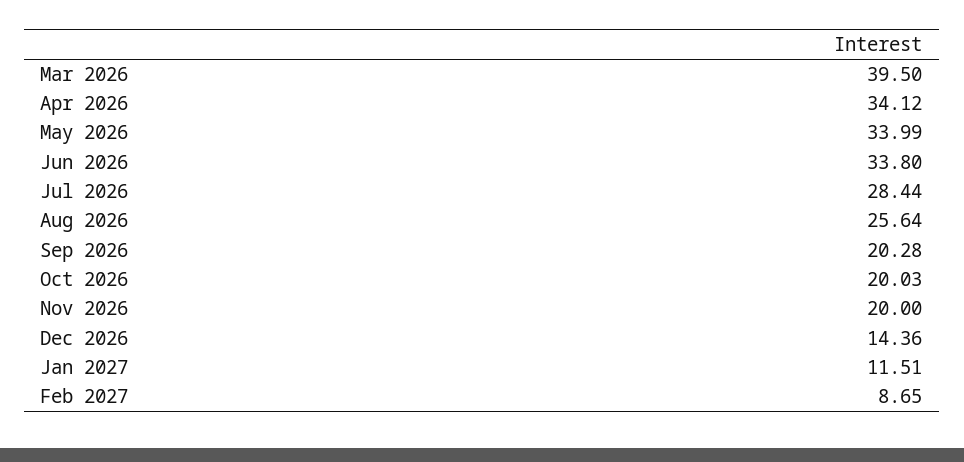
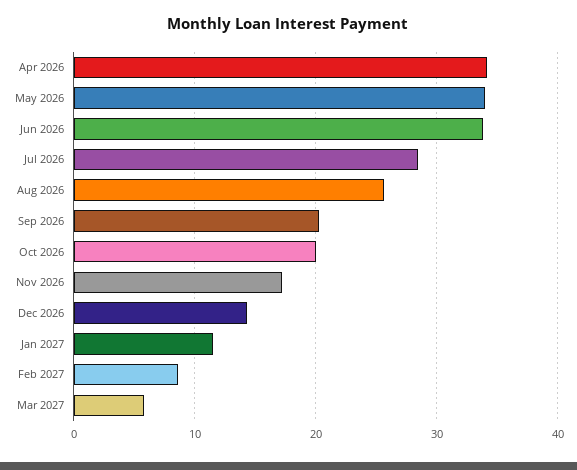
Mar 2026: 39.5 -> none
Nov 2026: 20 -> 17
Mar 2027: none -> 6

